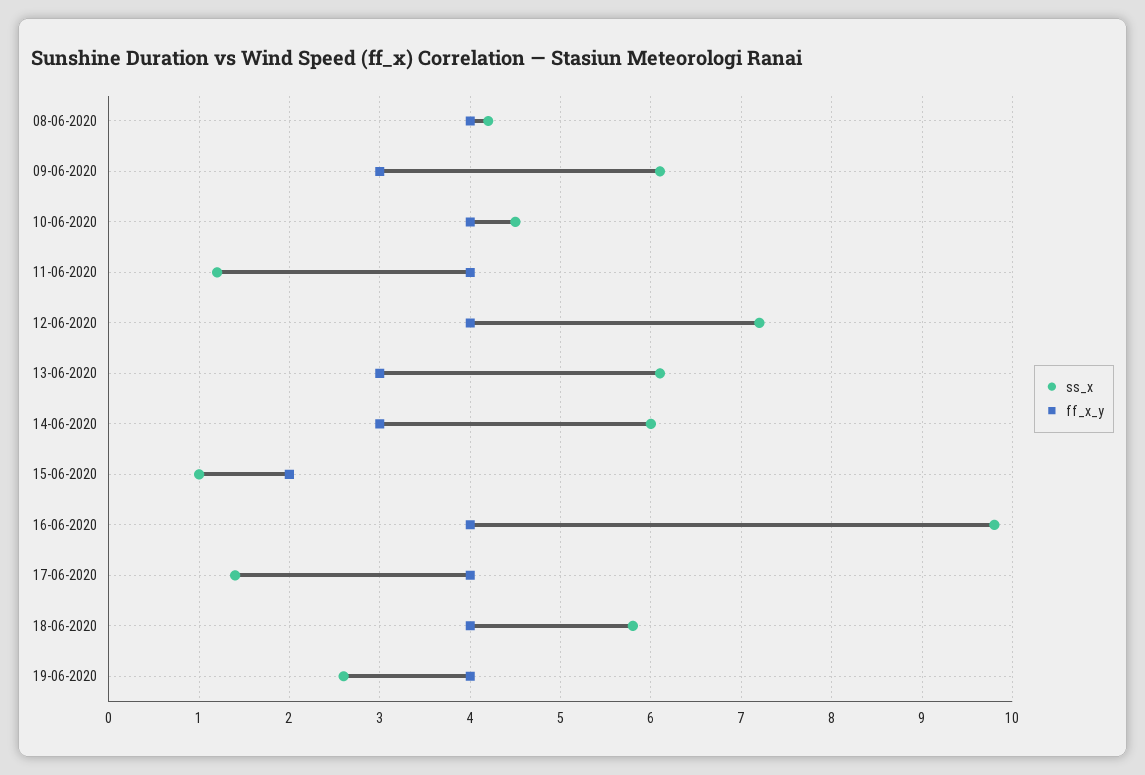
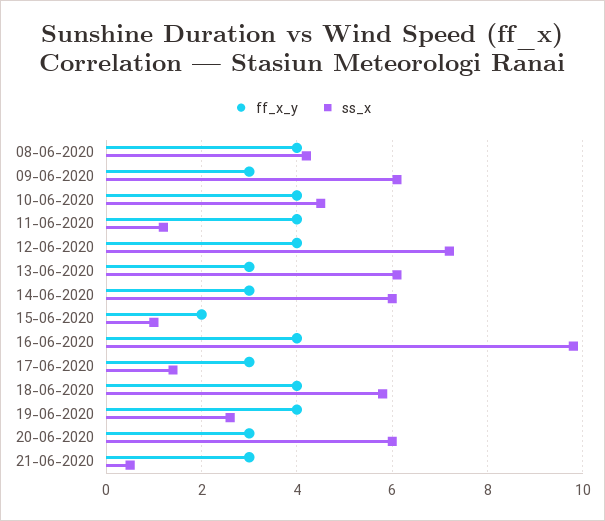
ff_x_y, 17-06-2020: 4 -> 3
ff_x_y, 20-06-2020: none -> 3
ss_x, 20-06-2020: none -> 6
ff_x_y, 21-06-2020: none -> 3
ss_x, 21-06-2020: none -> 0.5

